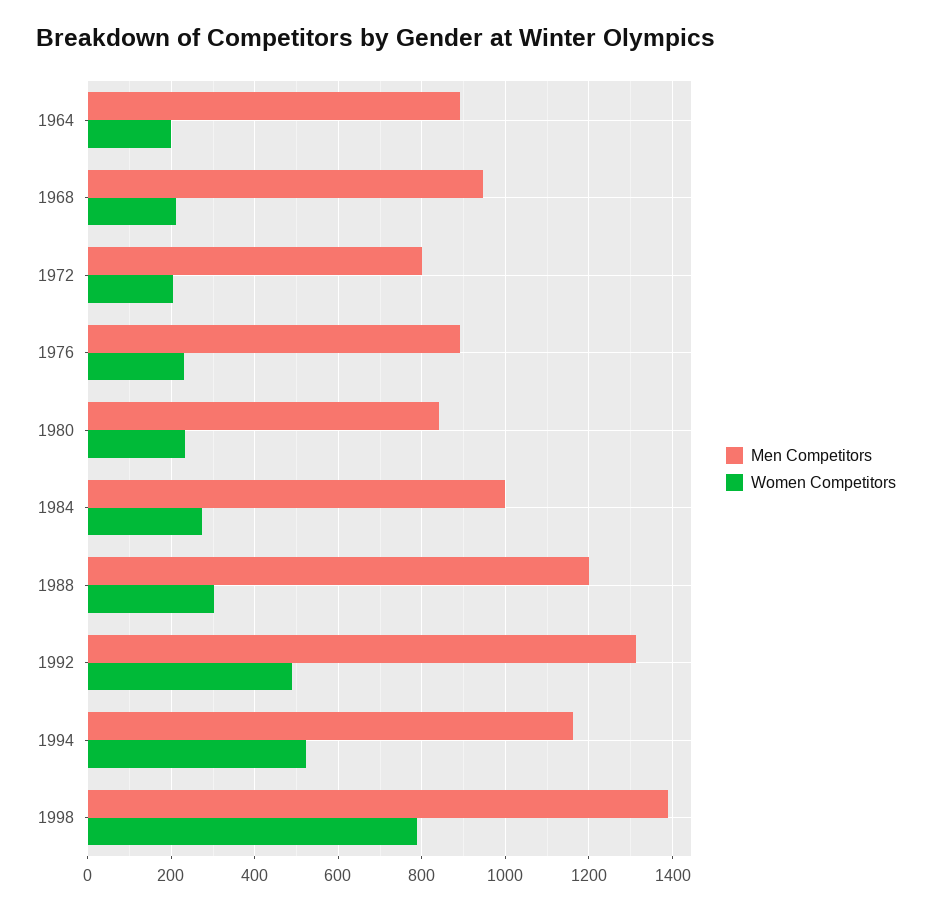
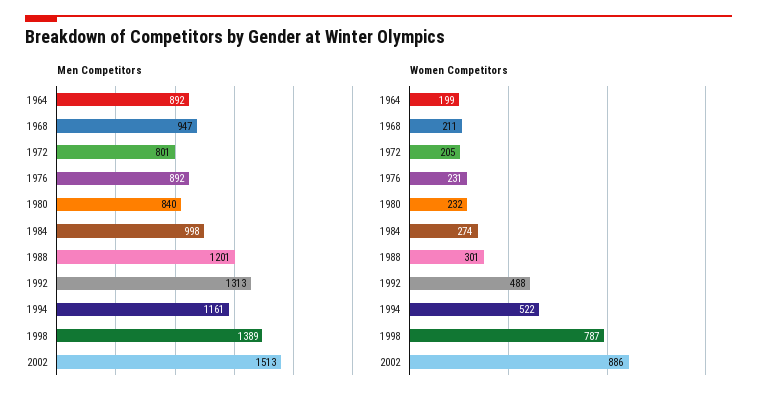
Men Competitors, 2002: none -> 1513
Women Competitors, 2002: none -> 886

